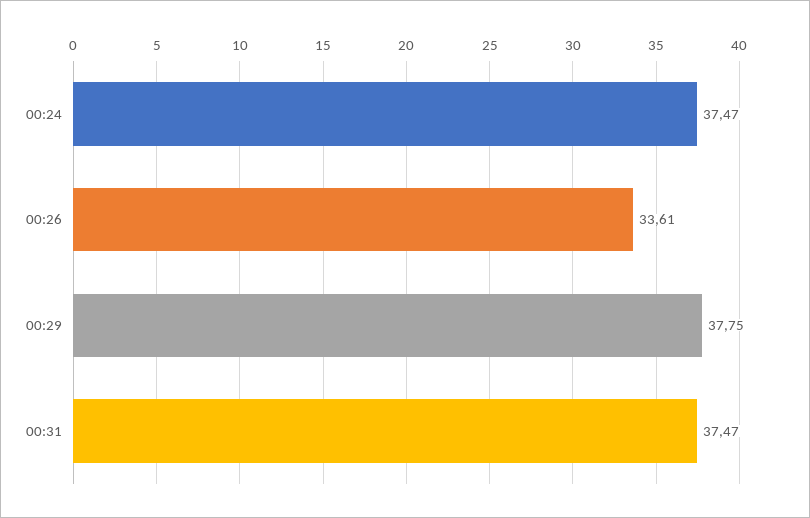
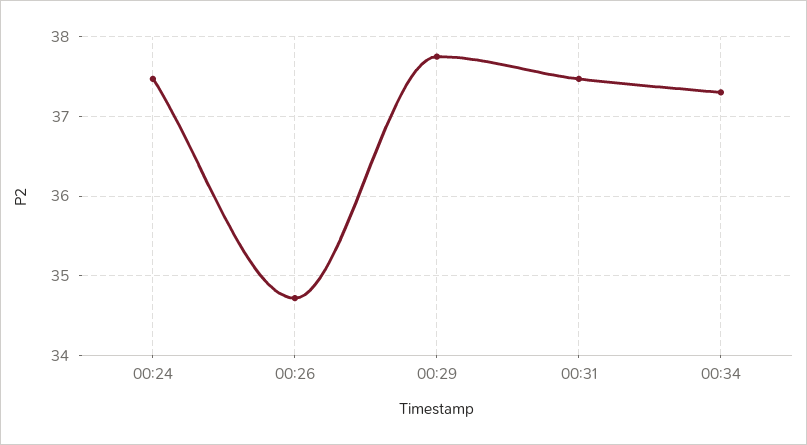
00:26: 33.61 -> 34.7
00:34: none -> 37.3

